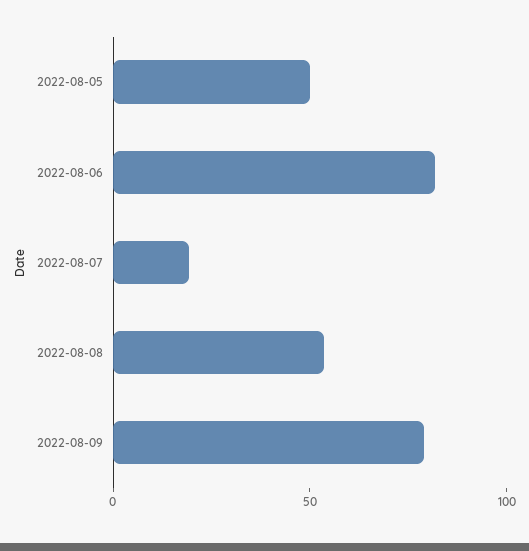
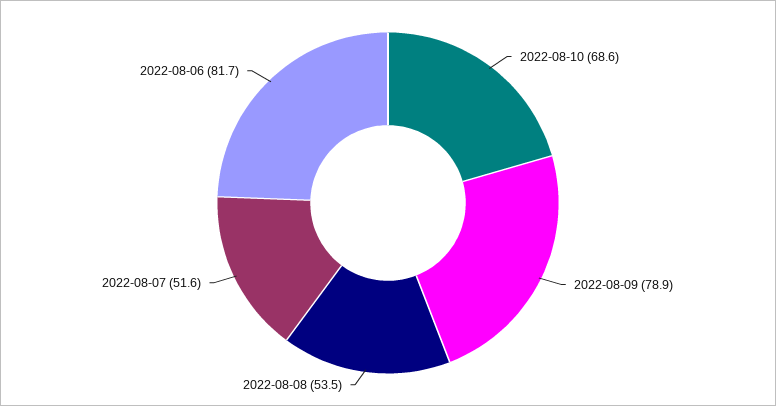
2022-08-05: 50 -> none
2022-08-07: 20 -> 51.6
2022-08-10: none -> 68.6

